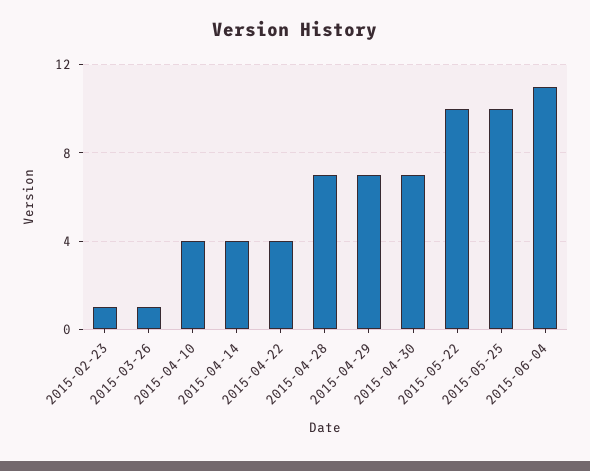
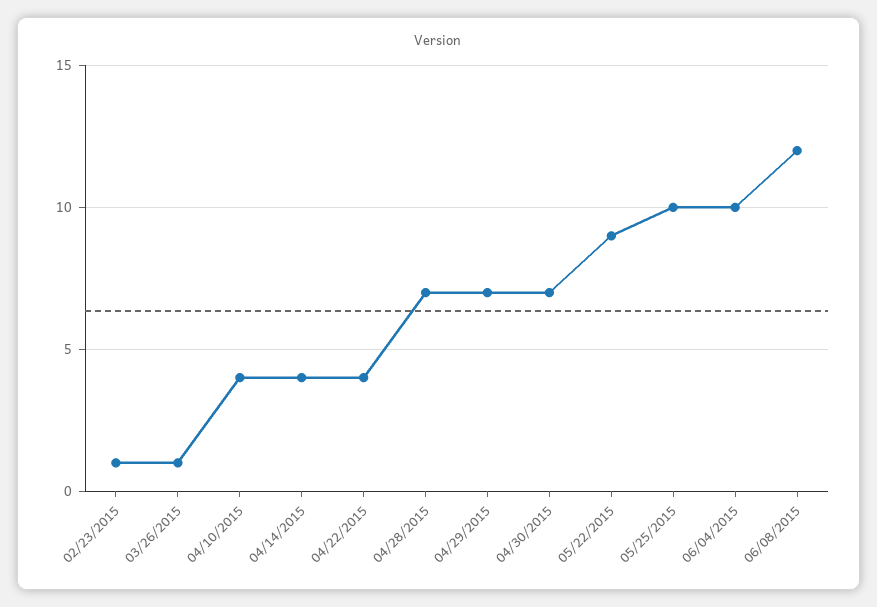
2015-05-22: 10 -> 9
2015-06-04: 11 -> 10
06/08/2015: none -> 12

